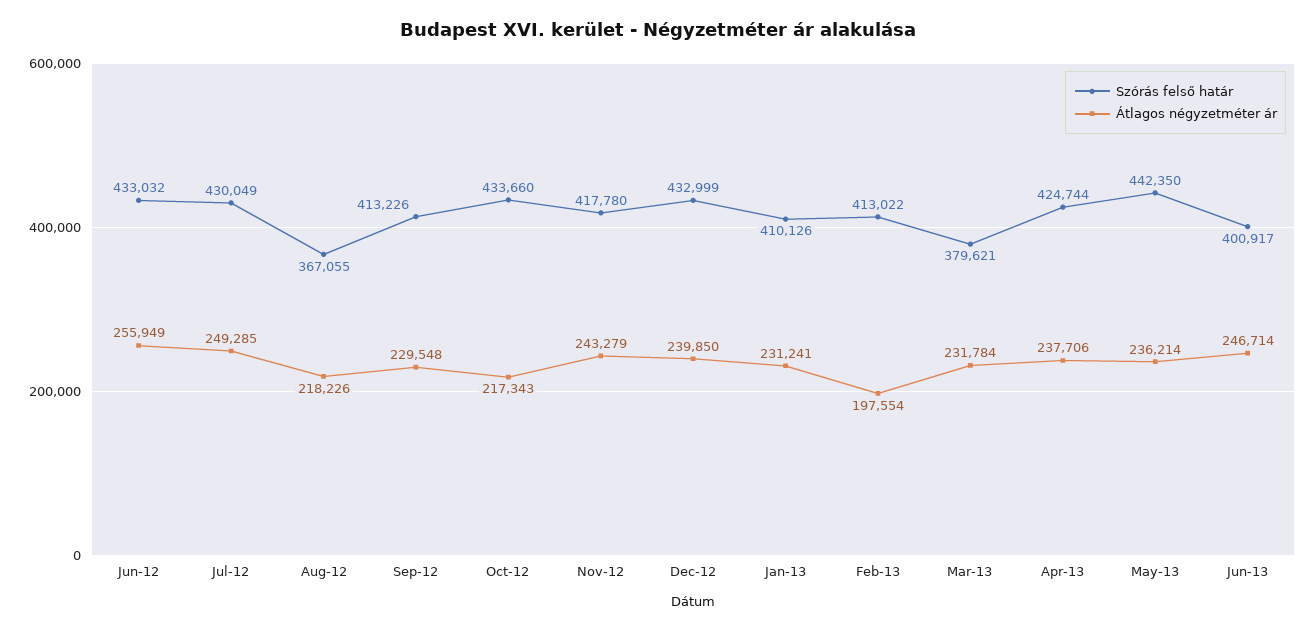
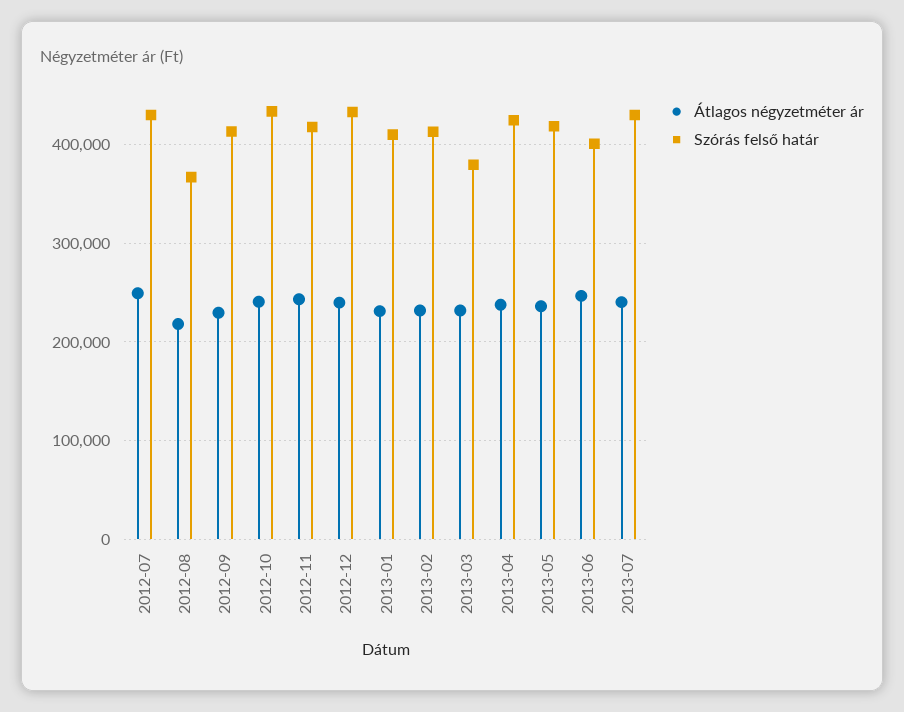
Szórás felső határ, Jun-12: 433032 -> none
Átlagos négyzetméter ár, Jun-12: 255949 -> none
Átlagos négyzetméter ár, Oct-12: 217343 -> 240000
Átlagos négyzetméter ár, Feb-13: 197554 -> 230000
Szórás felső határ, May-13: 442350 -> 420000
Átlagos négyzetméter ár, 2013-07: none -> 240000
Szórás felső határ, 2013-07: none -> 430000

